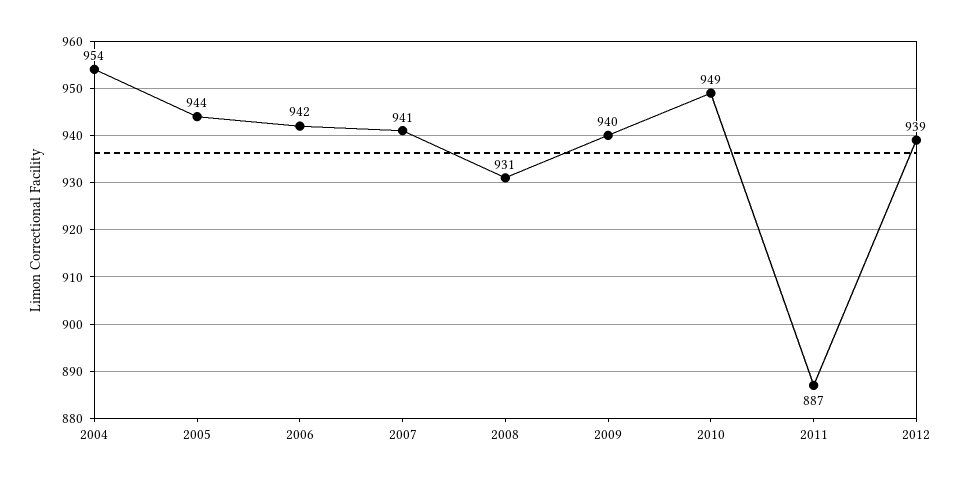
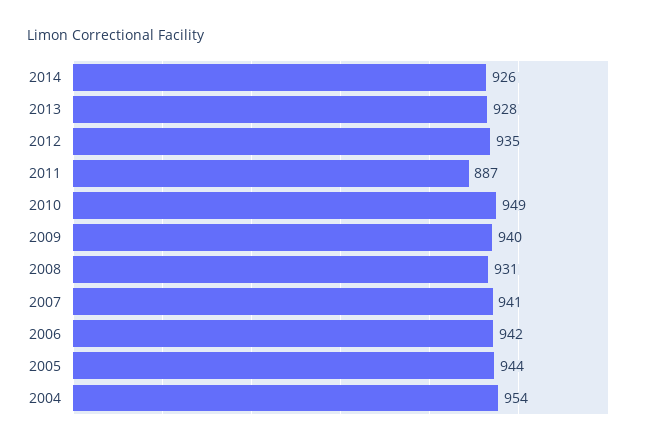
2012: 939 -> 935
2014: none -> 926
2013: none -> 928

